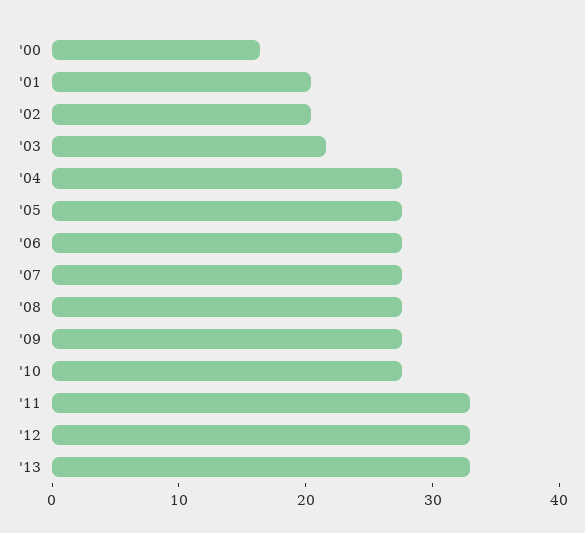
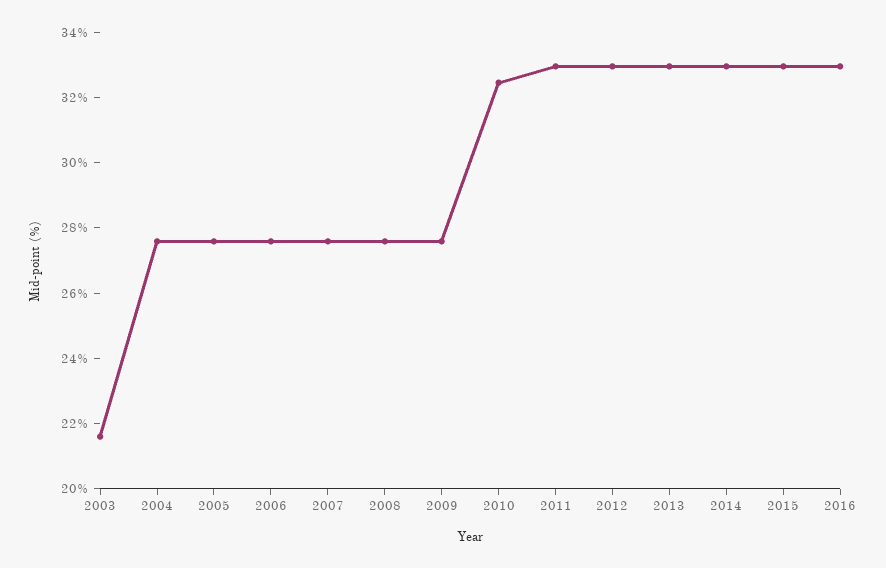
'00: 16 -> none
'01: 20 -> none
'02: 20 -> none
'10: 28 -> 32.5
2014: none -> 33
2015: none -> 33
2016: none -> 33

